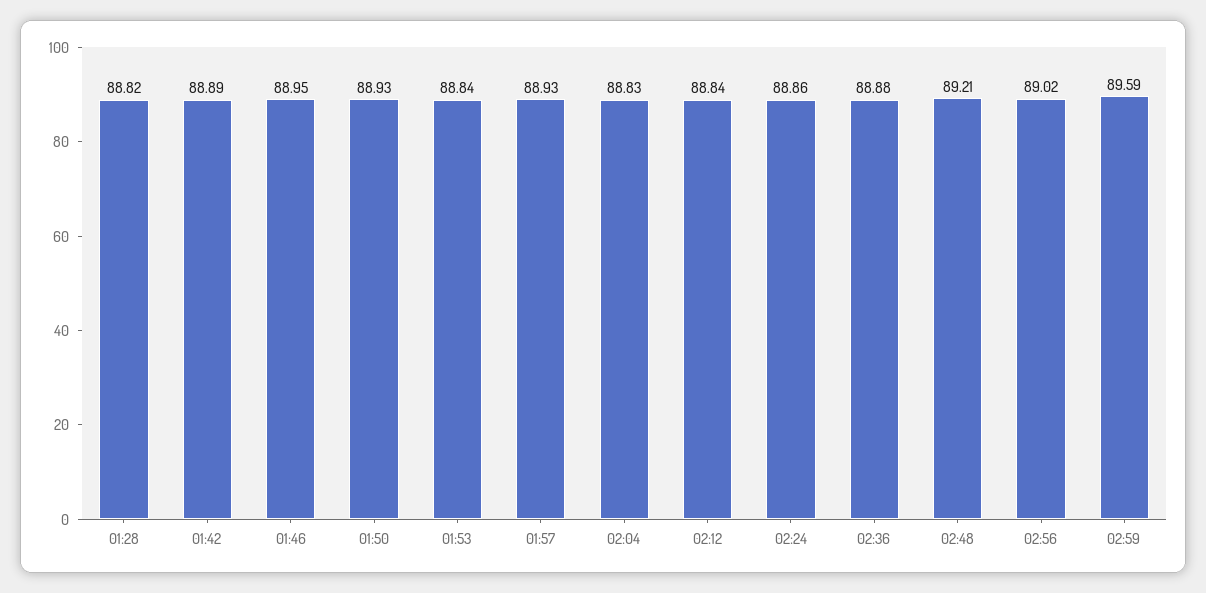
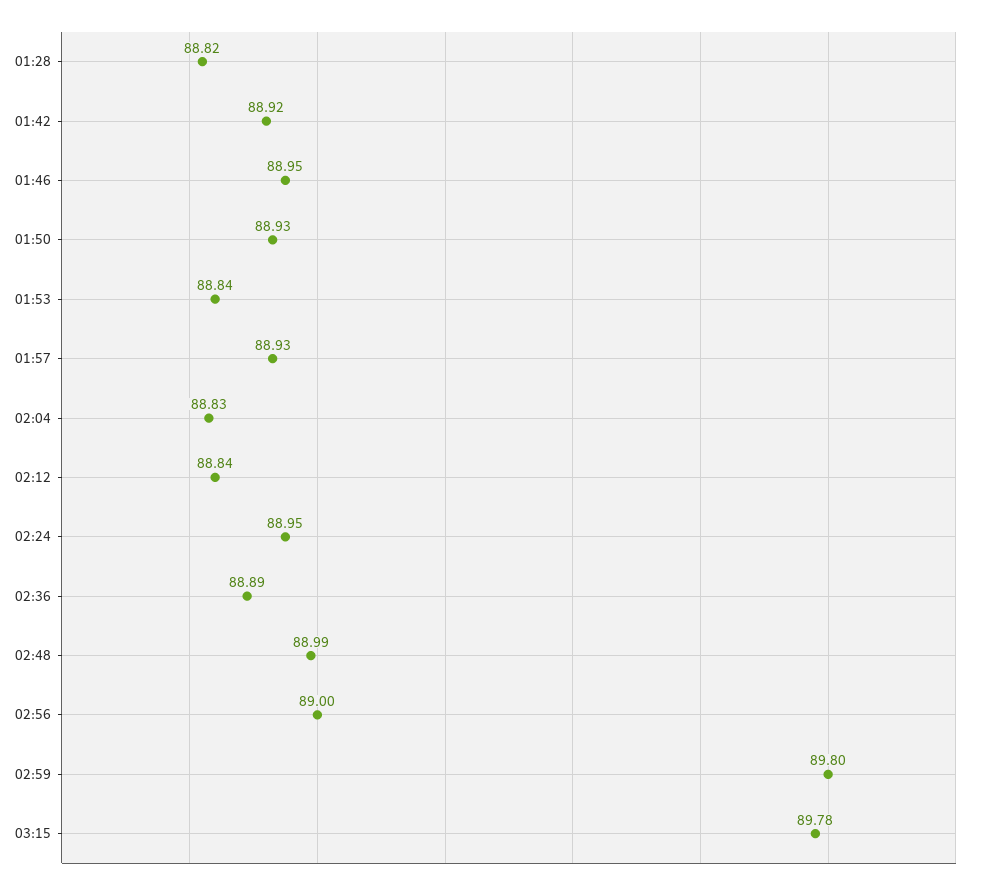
01:42: 88.89 -> 88.92
02:24: 88.86 -> 88.95
02:36: 88.88 -> 88.89
02:48: 89.21 -> 88.99
02:56: 89.02 -> 89
02:59: 89.59 -> 89.8
03:15: none -> 89.78

